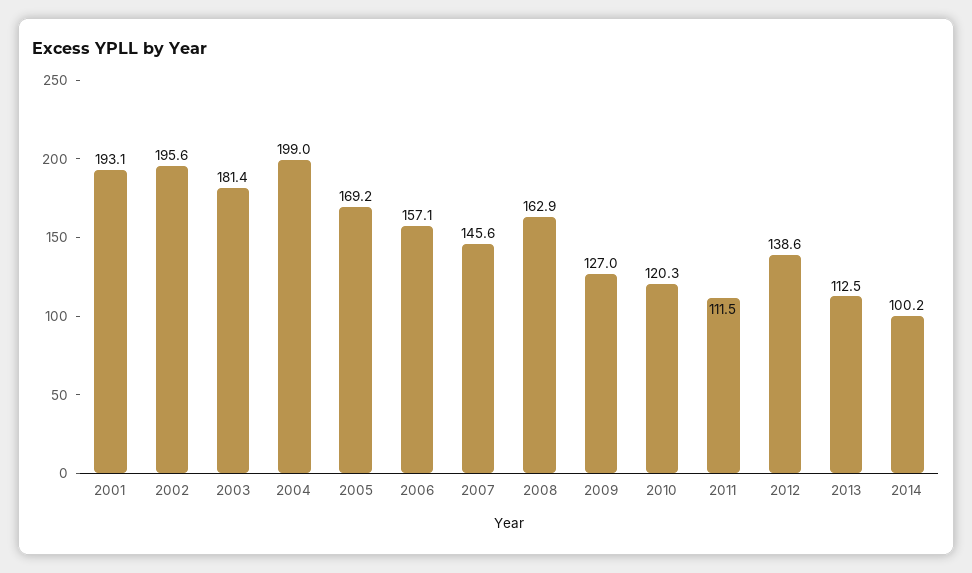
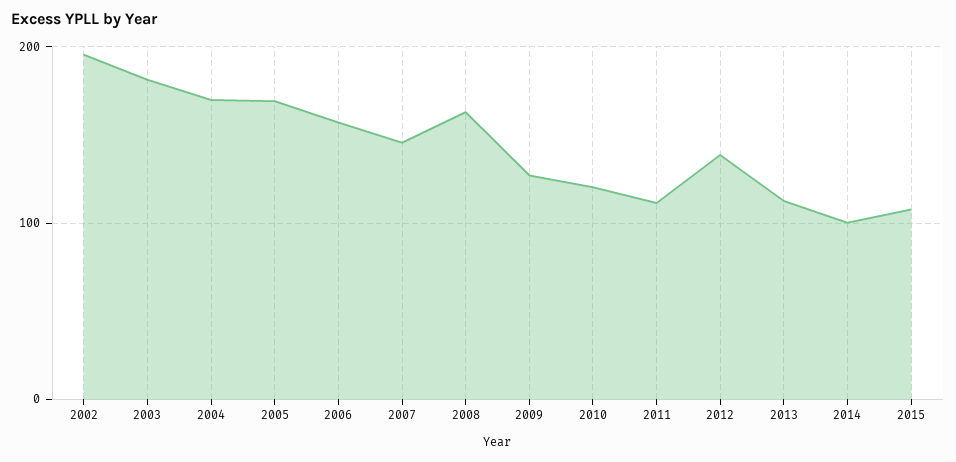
2001: 193.1 -> none
2004: 199 -> 170
2015: none -> 110

